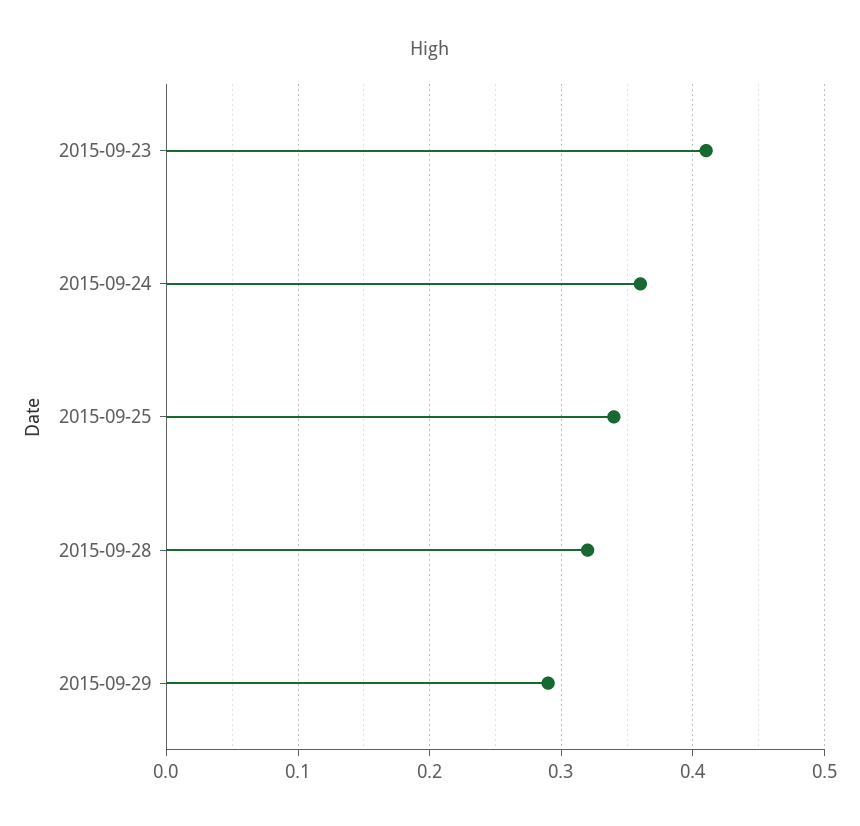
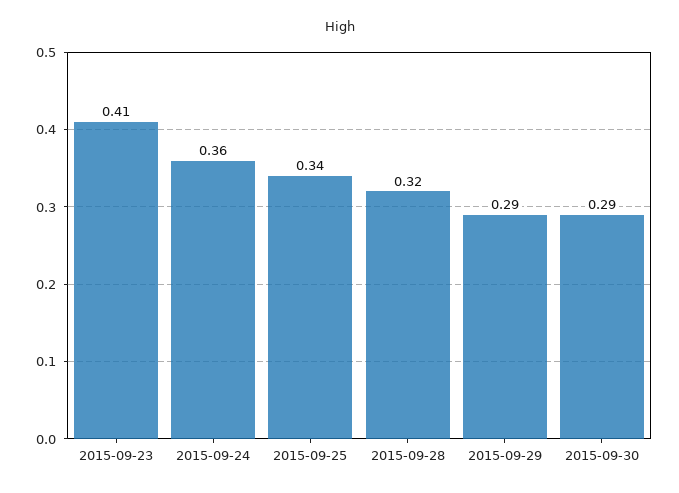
2015-09-30: none -> 0.29

